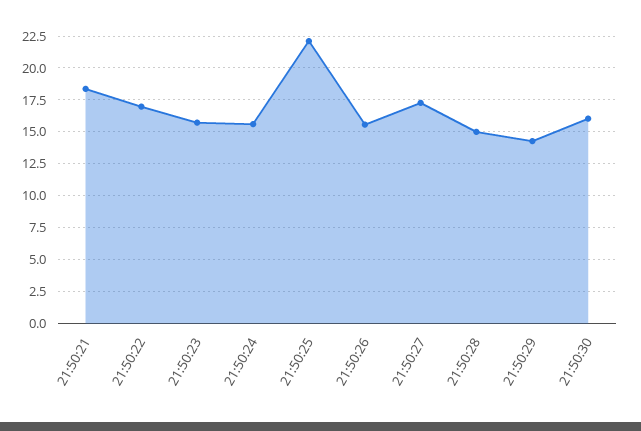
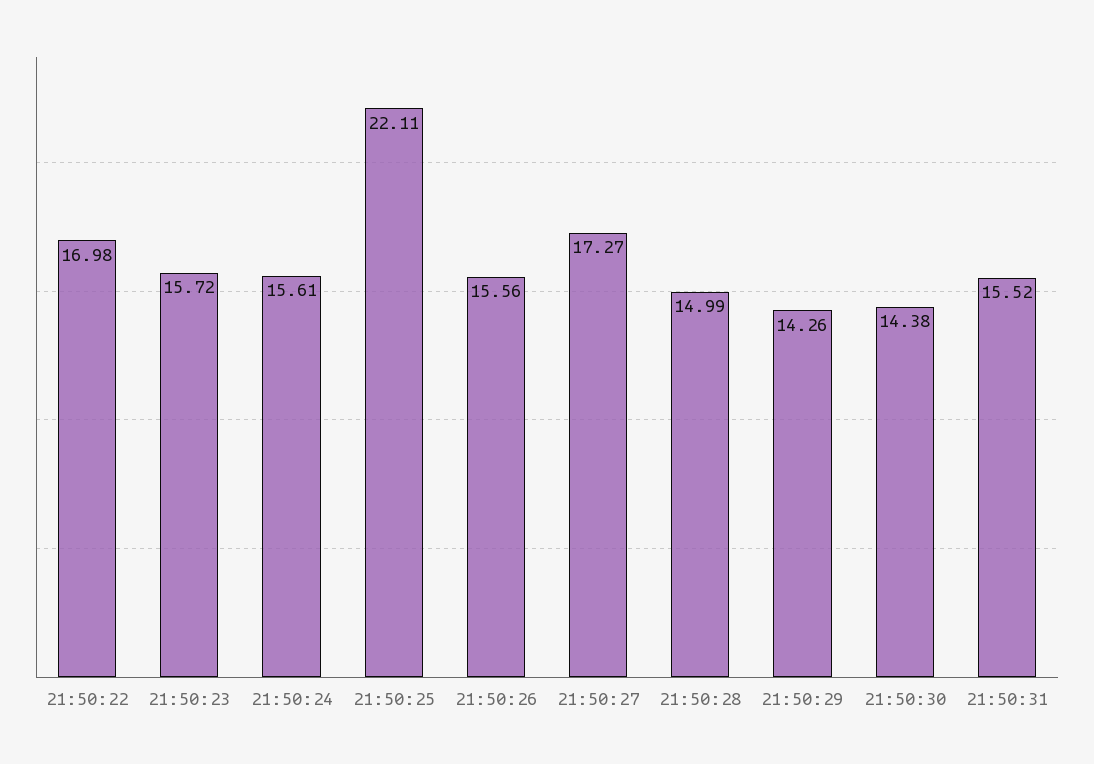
21:50:21: 18.5 -> none
21:50:30: 16 -> 14.38
21:50:31: none -> 15.52

